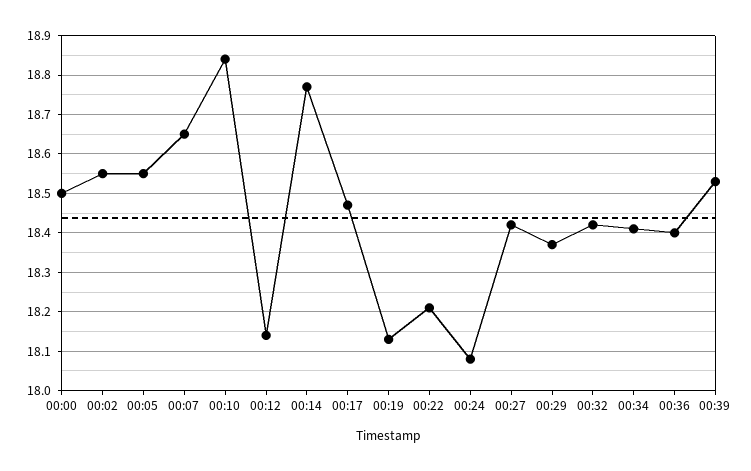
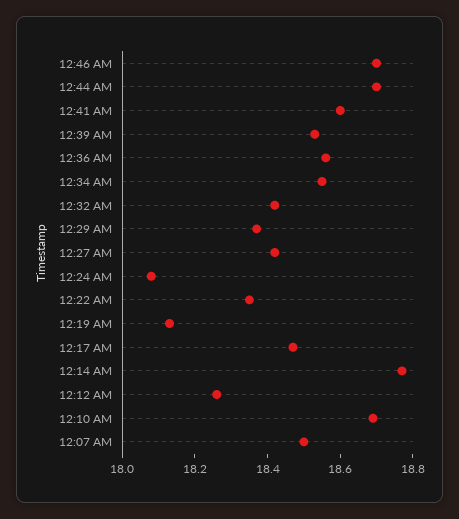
00:00: 18.5 -> none
00:02: 18.55 -> none
00:05: 18.55 -> none
00:07: 18.65 -> 18.5
00:10: 18.85 -> 18.7
00:12: 18.15 -> 18.25
00:22: 18.2 -> 18.35
00:34: 18.4 -> 18.55
00:36: 18.4 -> 18.55
12:46 AM: none -> 18.7
12:44 AM: none -> 18.7
12:41 AM: none -> 18.6

